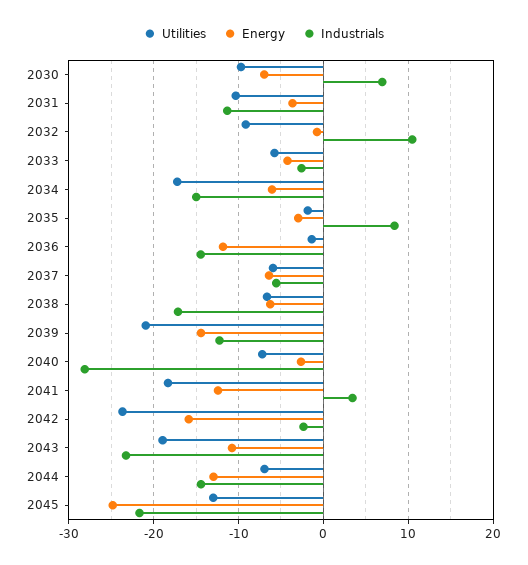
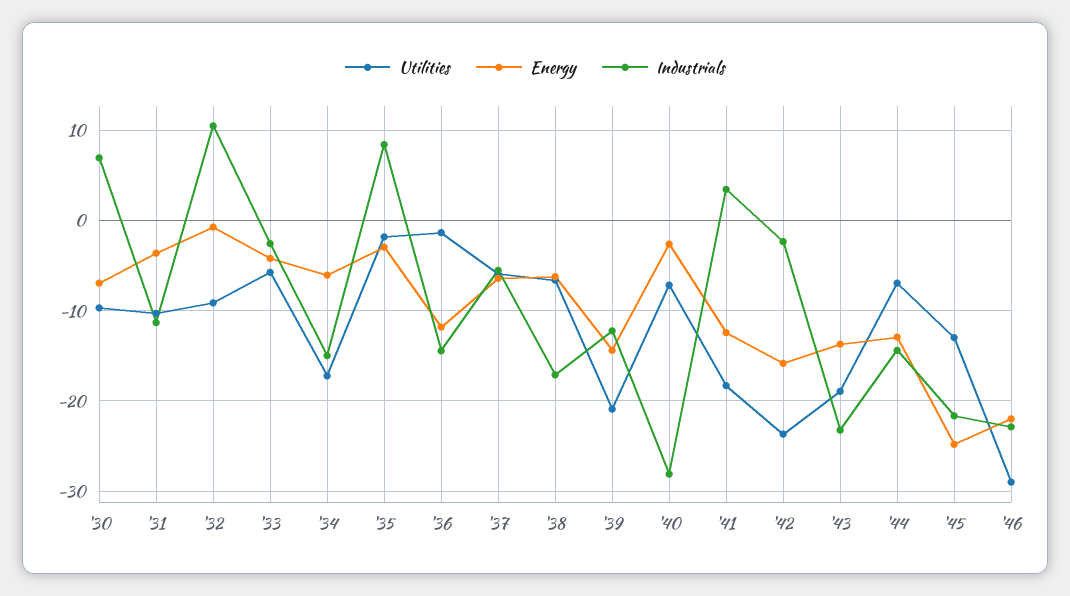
Energy, 2043: -11 -> -14
Utilities, '46: none -> -29
Energy, '46: none -> -22
Industrials, '46: none -> -23

